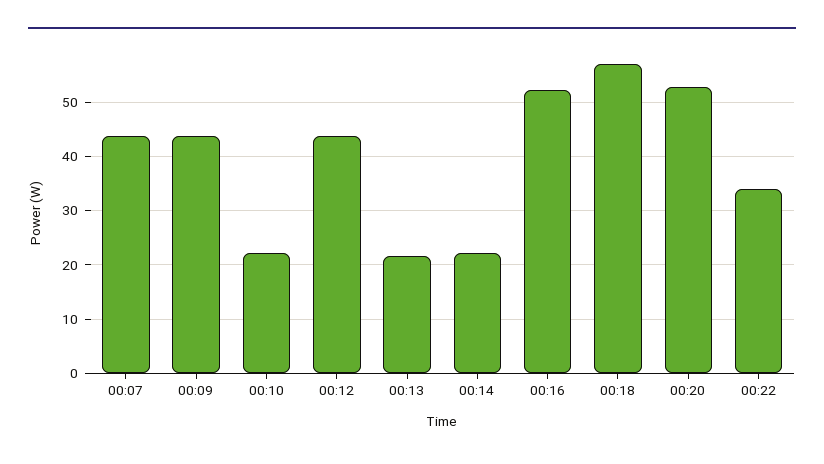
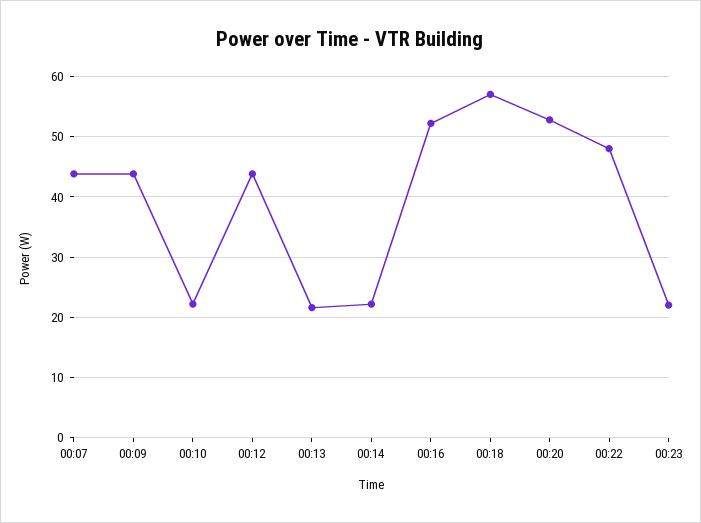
00:22: 34 -> 48
00:23: none -> 22

